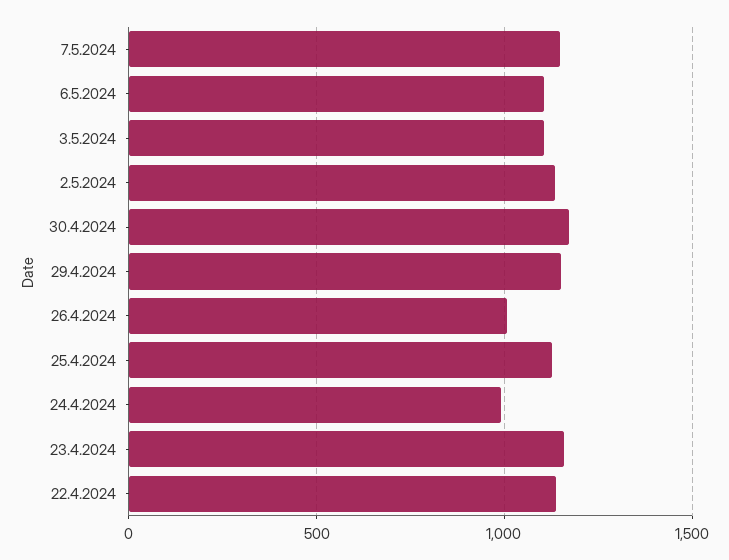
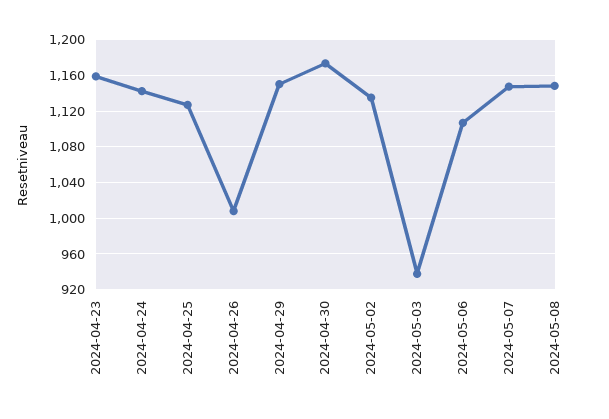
3.5.2024: 1100 -> 940
24.4.2024: 1000 -> 1140
22.4.2024: 1150 -> none
2024-05-08: none -> 1150

